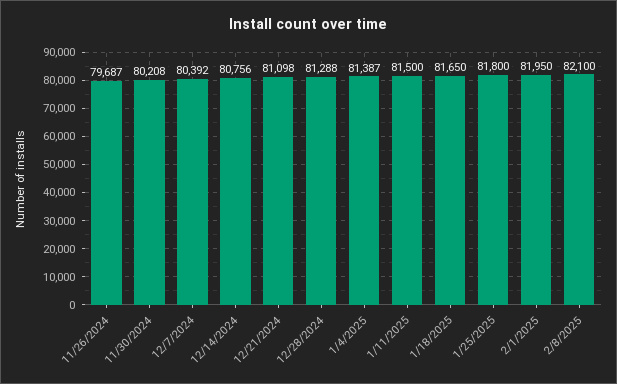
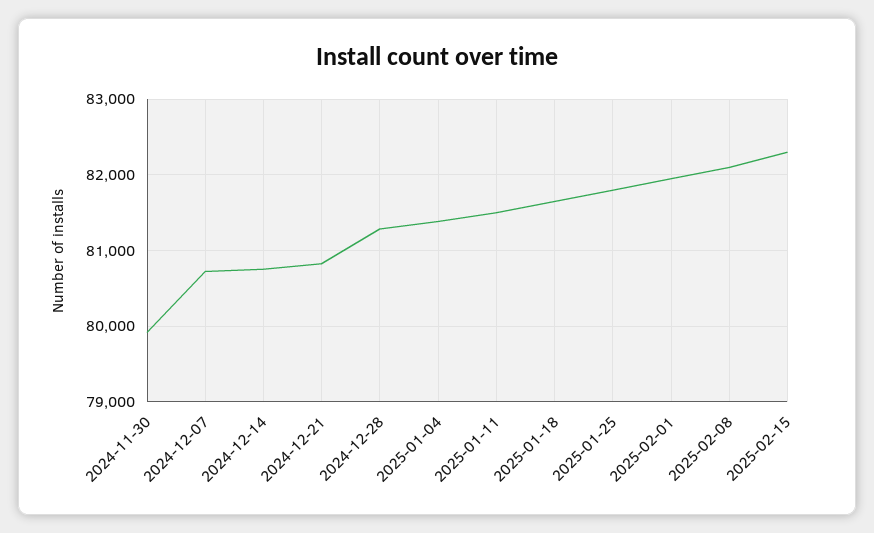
11/26/2024: 79687 -> none
11/30/2024: 80208 -> 79900
12/7/2024: 80392 -> 80700
12/21/2024: 81098 -> 80800
2025-02-15: none -> 82300

